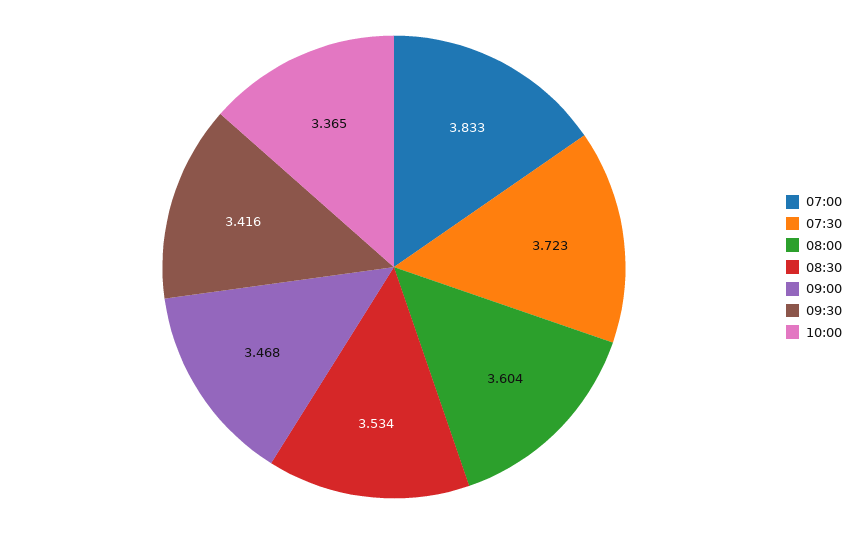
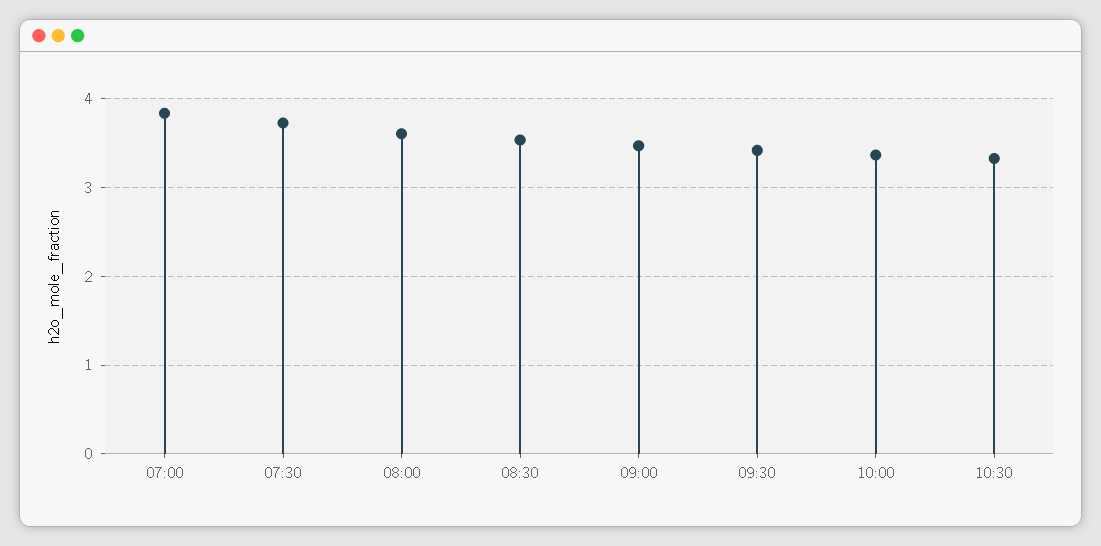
10:30: none -> 3.3

